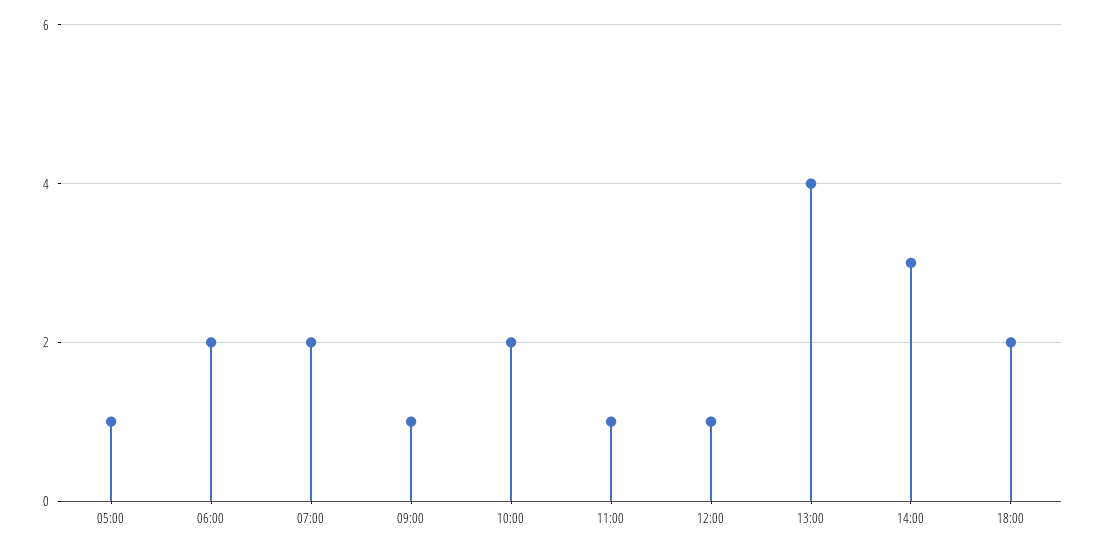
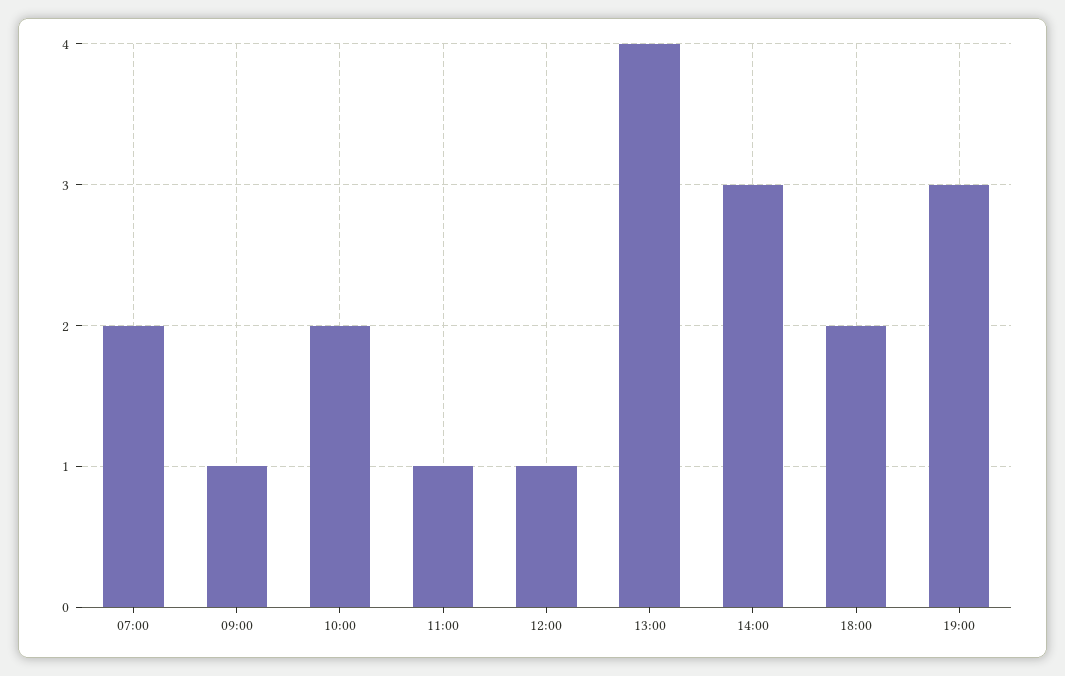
05:00: 1 -> none
06:00: 2 -> none
19:00: none -> 3

